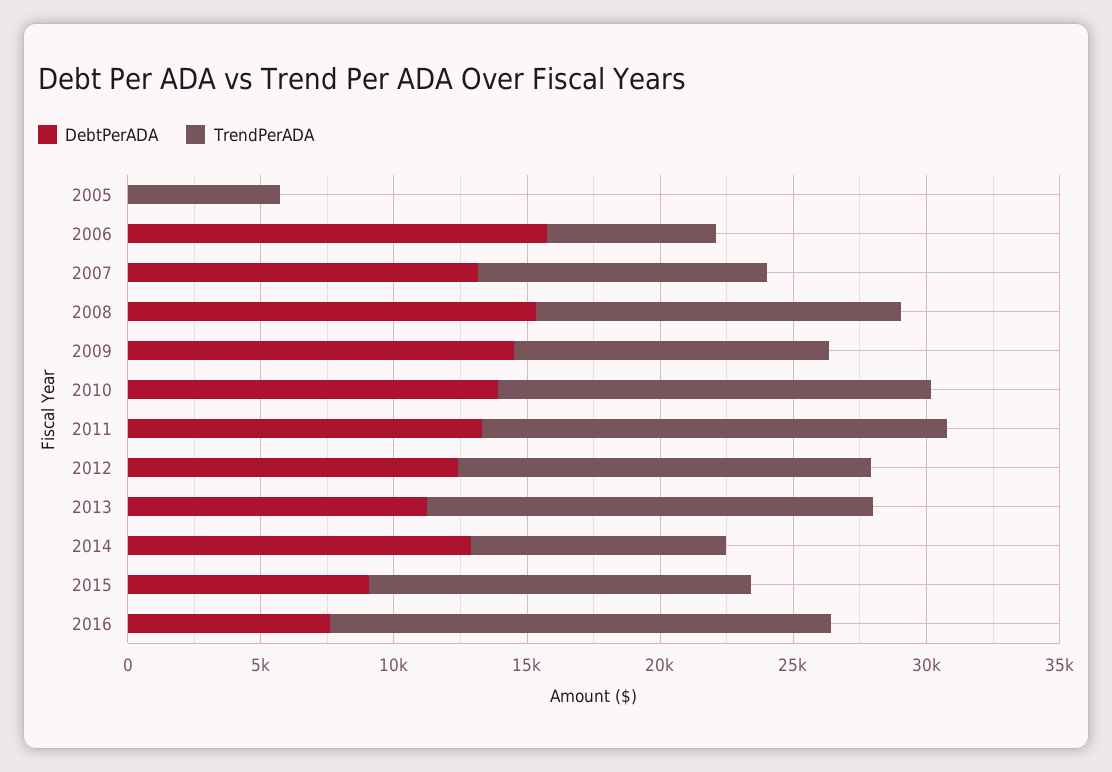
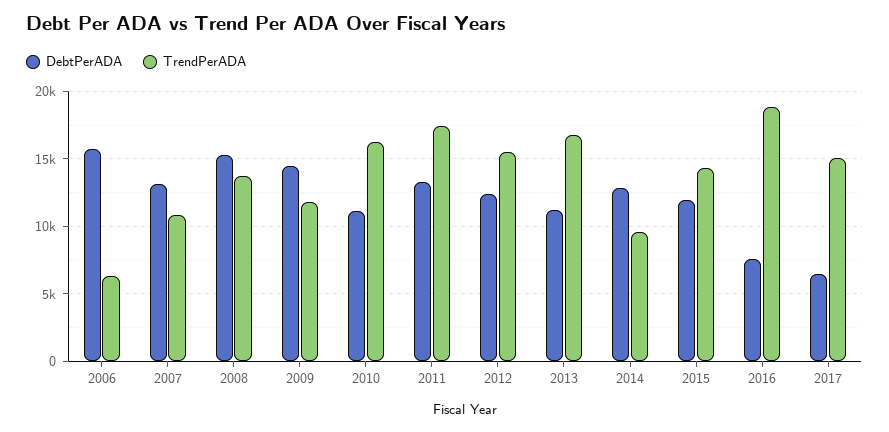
DebtPerADA, 2005: 0 -> none
TrendPerADA, 2005: 6000 -> none
DebtPerADA, 2010: 14000 -> 11000
DebtPerADA, 2015: 9000 -> 12000
DebtPerADA, 2017: none -> 6500
TrendPerADA, 2017: none -> 15000

